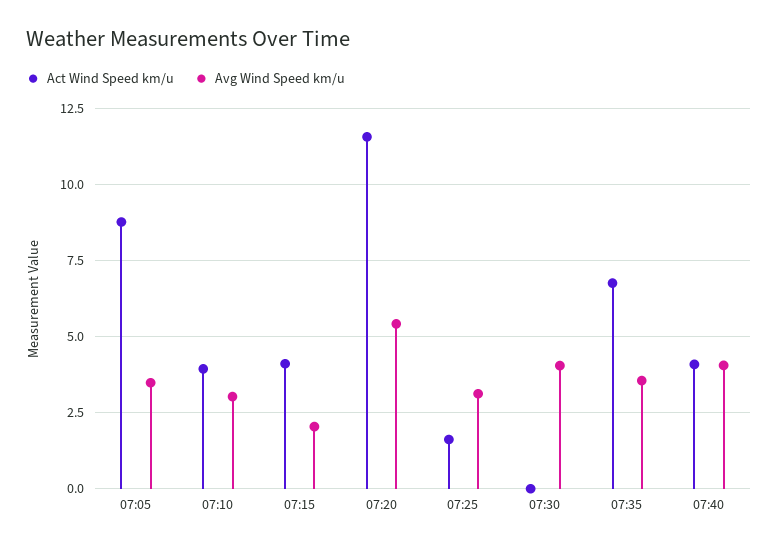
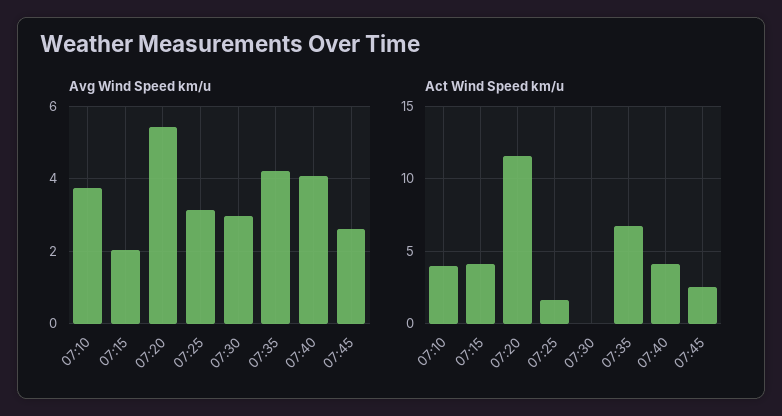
Act Wind Speed km/u, 07:05: 8.75 -> none
Avg Wind Speed km/u, 07:05: 3.5 -> none
Avg Wind Speed km/u, 07:10: 3 -> 3.8
Avg Wind Speed km/u, 07:30: 4 -> 3
Avg Wind Speed km/u, 07:35: 3.5 -> 4.2
Avg Wind Speed km/u, 07:45: none -> 2.6
Act Wind Speed km/u, 07:45: none -> 2.5

